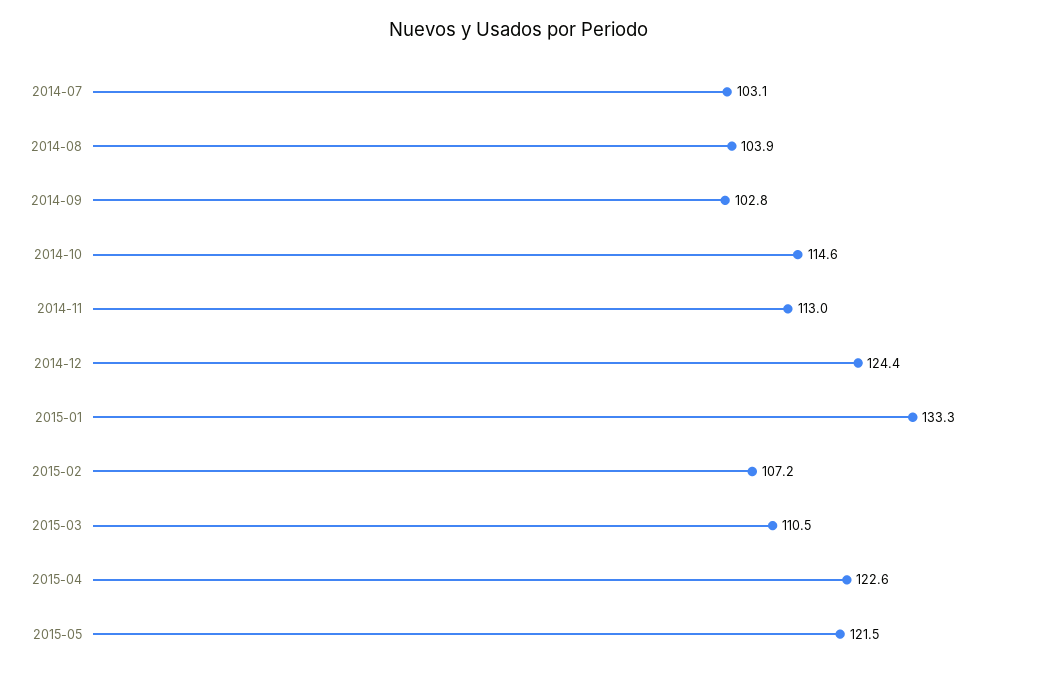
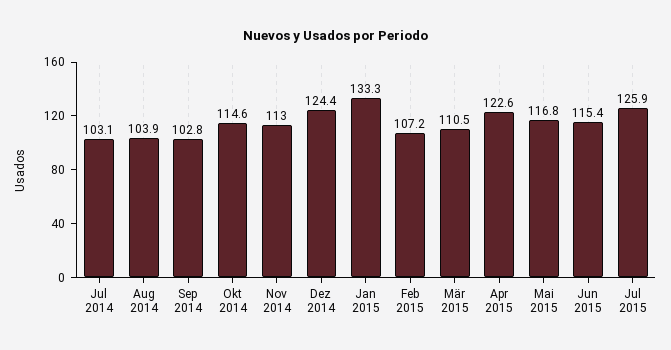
2015-05: 121.5 -> 116.8
Jun 2015: none -> 115.4
Jul 2015: none -> 125.9

